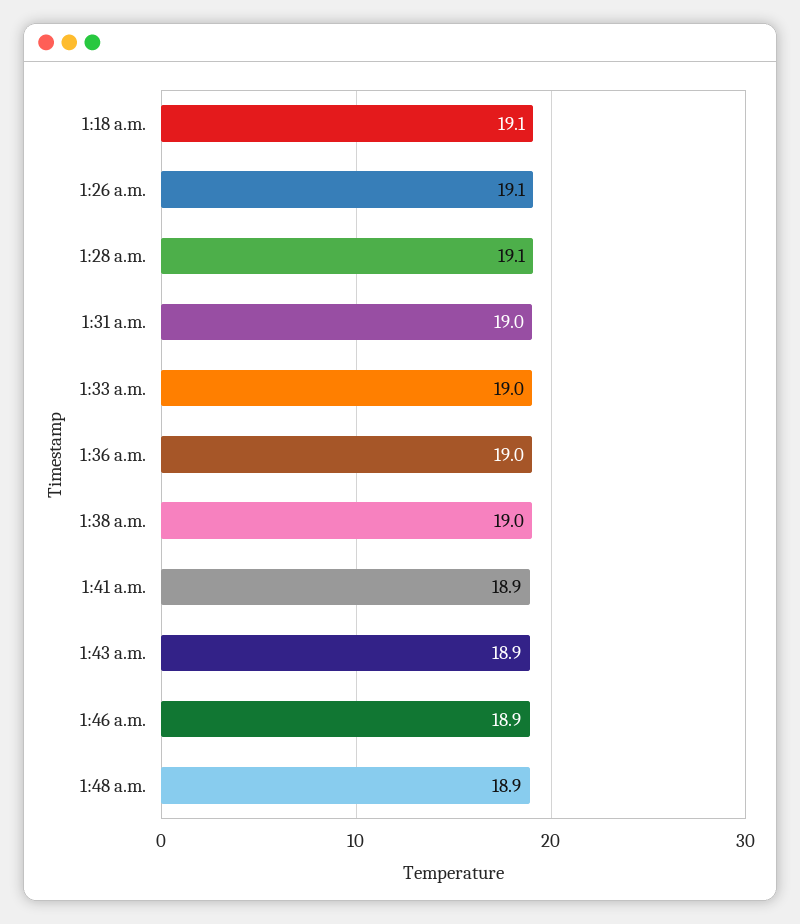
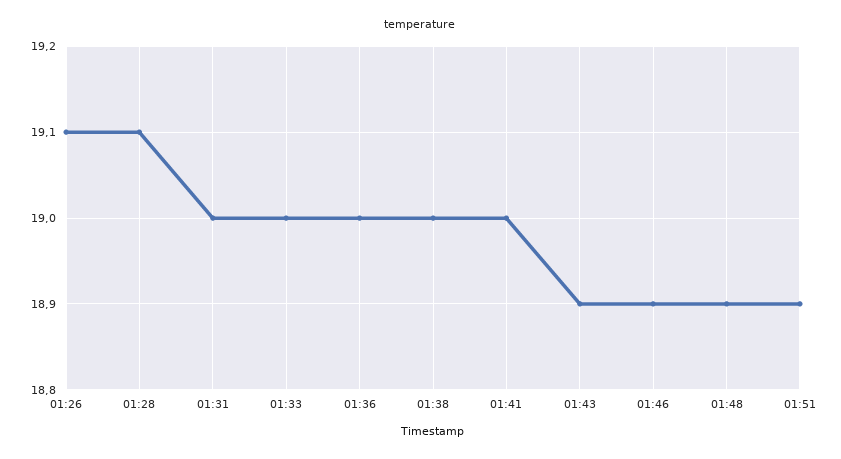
1:18 a.m.: 19.1 -> none
1:41 a.m.: 18.9 -> 19
01:51: none -> 18.9

